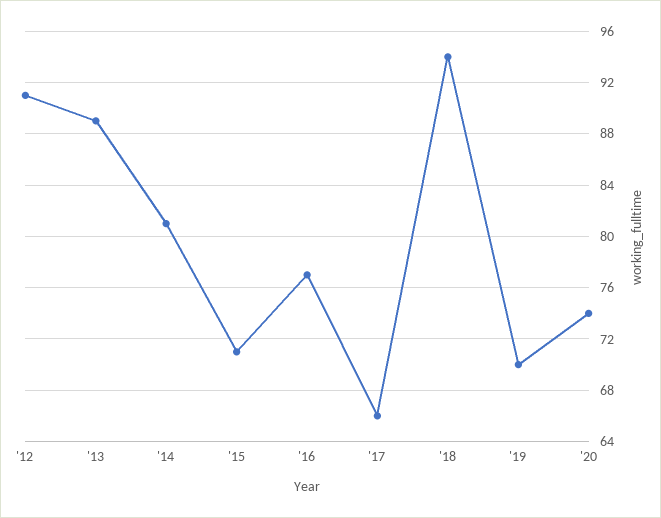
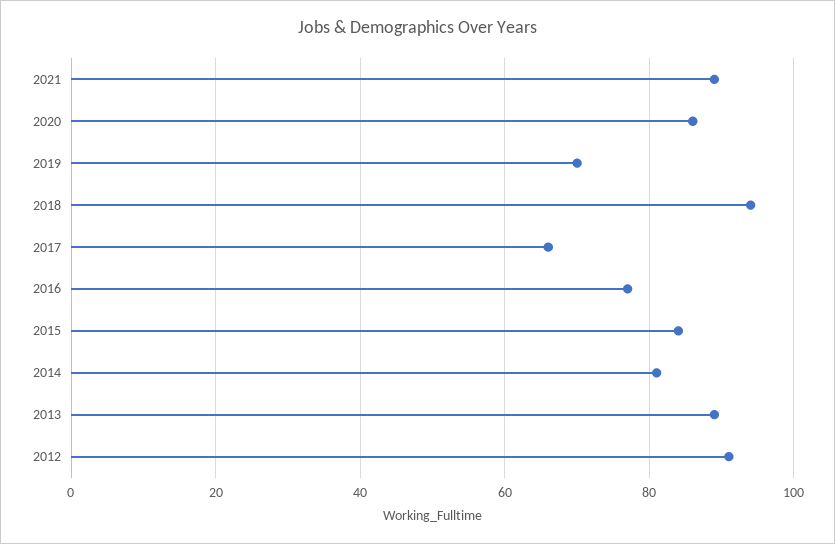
'15: 71 -> 85
'20: 74 -> 85
2021: none -> 90

